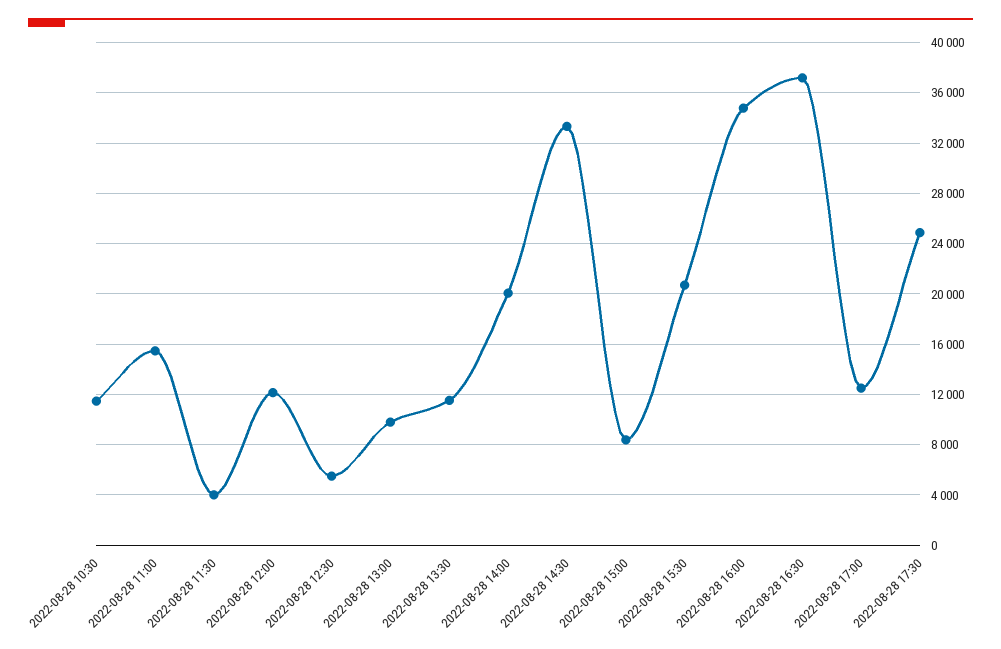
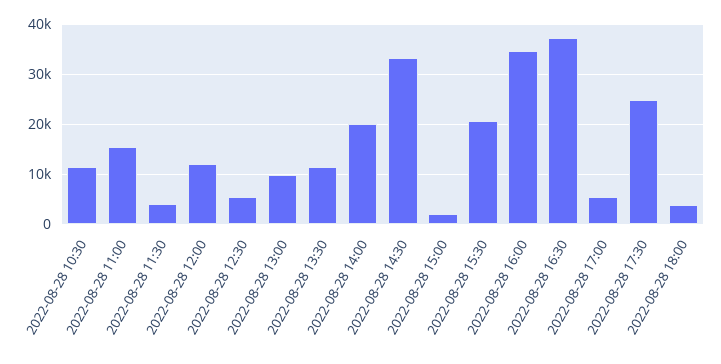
2022-08-28 15:00: 8500 -> 2000
2022-08-28 17:00: 12500 -> 6000
2022-08-28 18:00: none -> 4000

